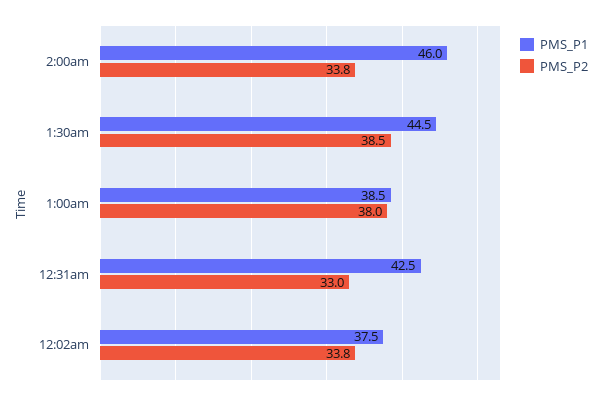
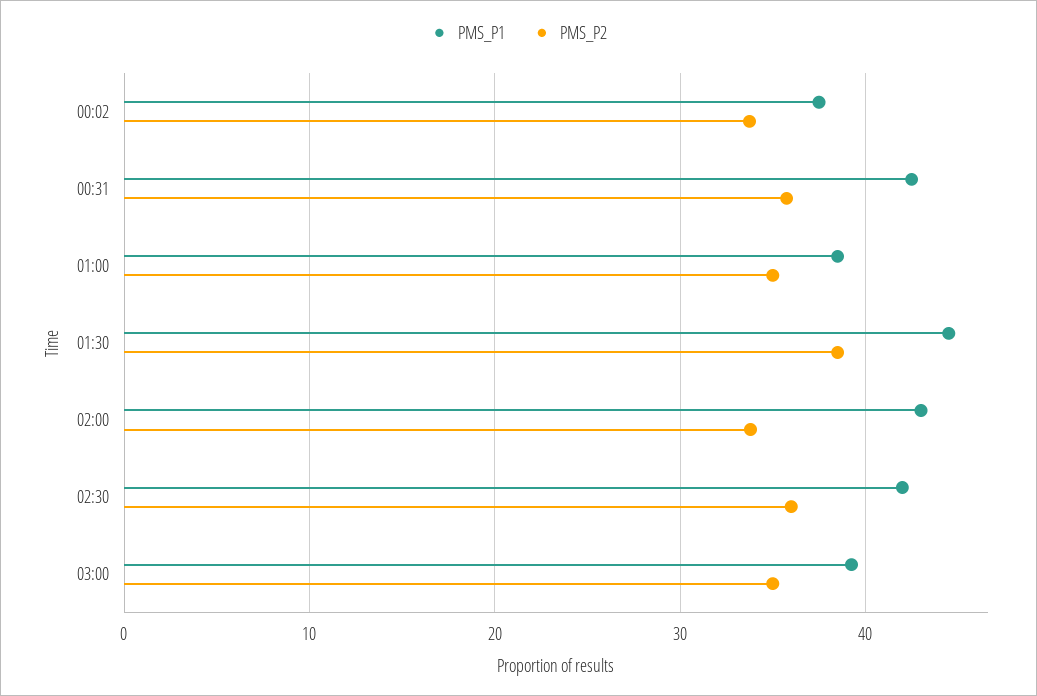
PMS_P1, 2:00am: 46 -> 43
PMS_P2, 1:00am: 38 -> 35
PMS_P2, 12:31am: 33 -> 36
PMS_P1, 02:30: none -> 42
PMS_P2, 02:30: none -> 36
PMS_P1, 03:00: none -> 39
PMS_P2, 03:00: none -> 35

